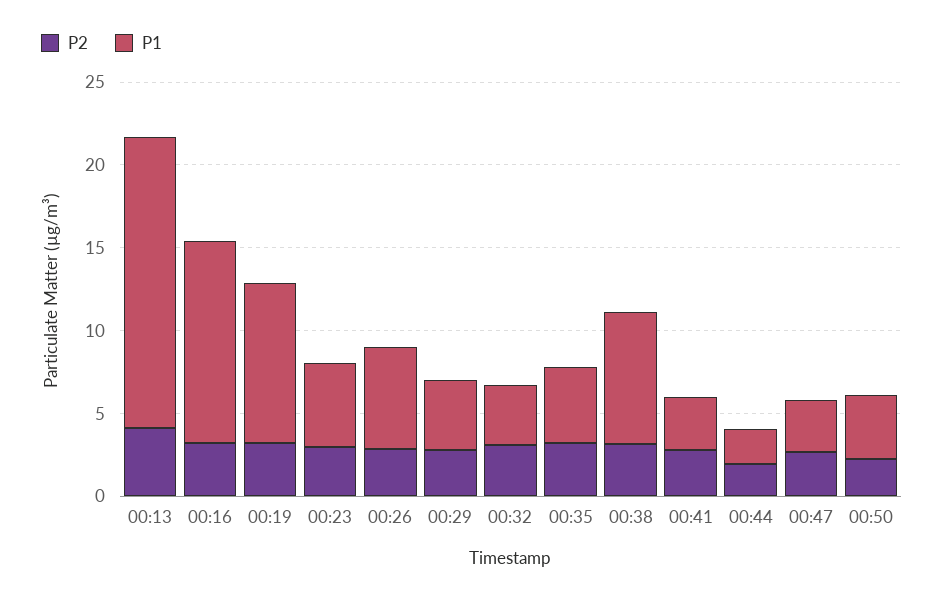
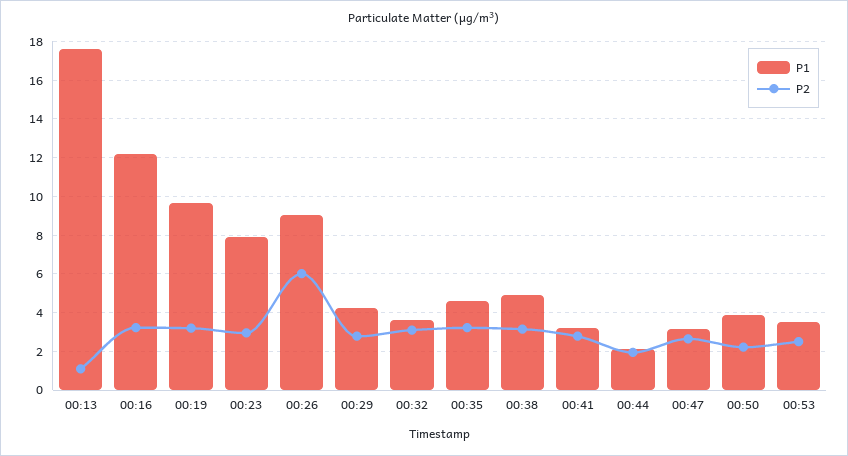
P2, 00:13: 4 -> 1
P1, 00:23: 5 -> 8
P2, 00:26: 3 -> 6
P1, 00:26: 6 -> 9
P1, 00:38: 8 -> 5
P1, 00:53: none -> 3.5
P2, 00:53: none -> 2.5

